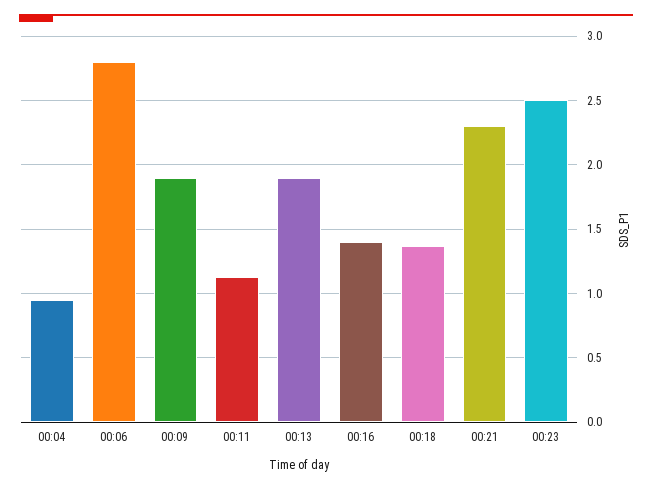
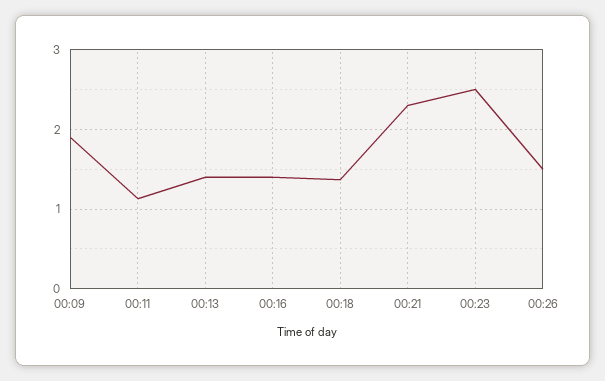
00:04: 0.95 -> none
00:06: 2.8 -> none
00:13: 1.9 -> 1.4
00:26: none -> 1.5

